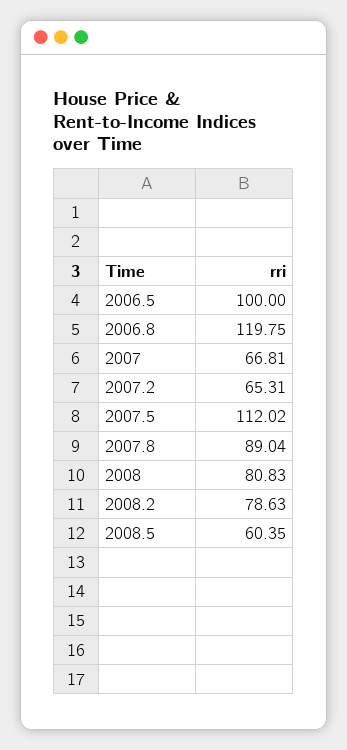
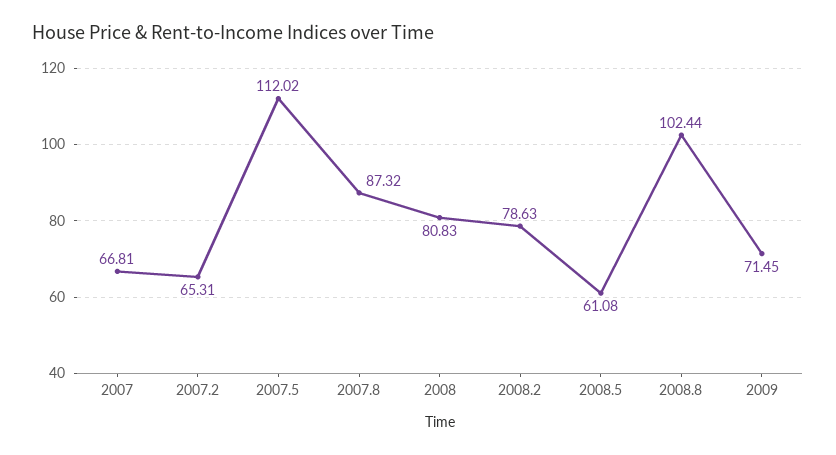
2006.5: 100 -> none
2006.8: 119.75 -> none
2007.8: 89.04 -> 87.32
2008.5: 60.35 -> 61.08
2008.8: none -> 102.44
2009: none -> 71.45

